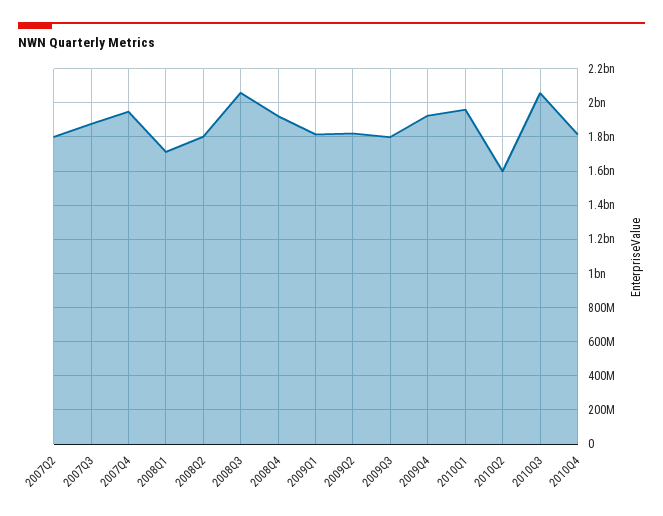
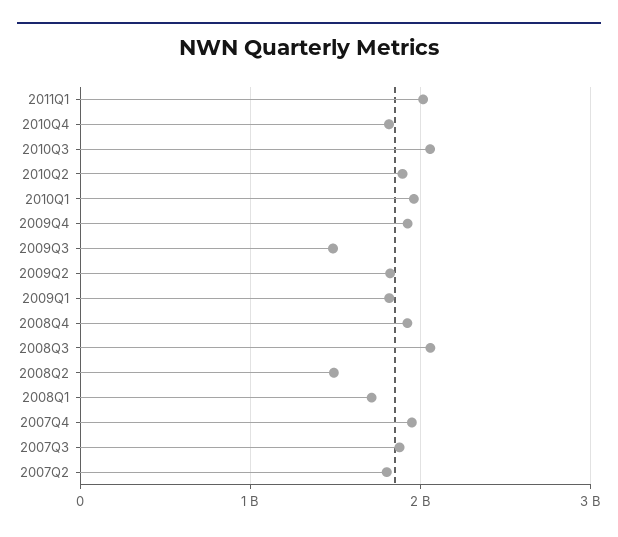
2008Q2: 1800000000 -> 1500000000
2009Q3: 1800000000 -> 1500000000
2010Q2: 1600000000 -> 1900000000
2011Q1: none -> 2000000000

